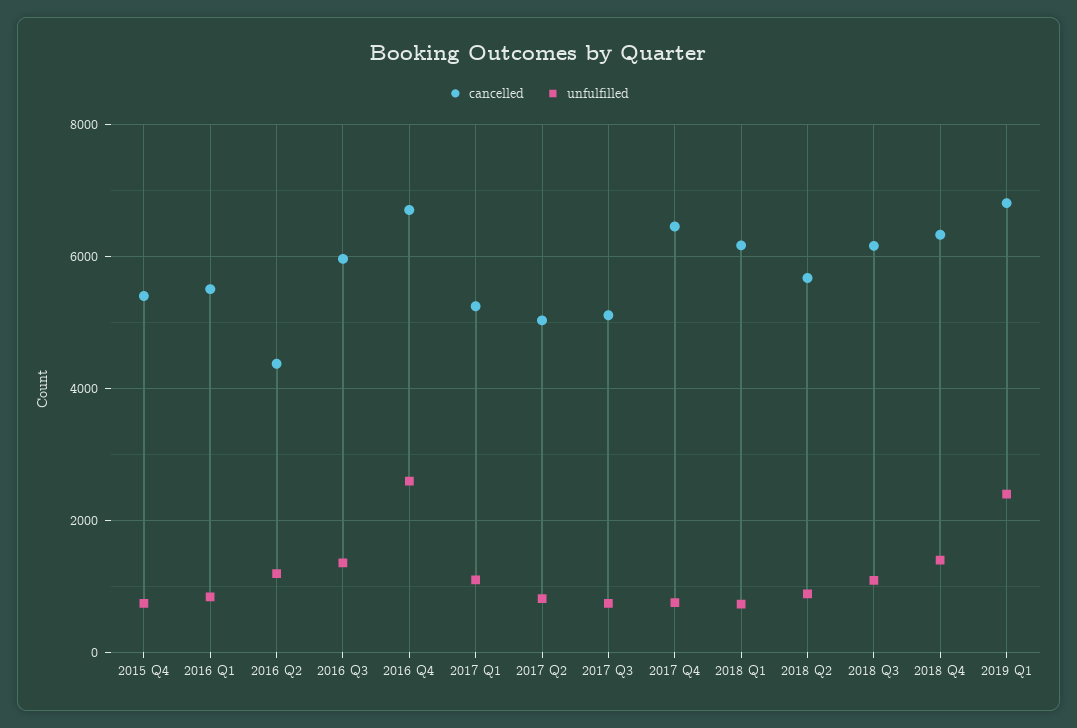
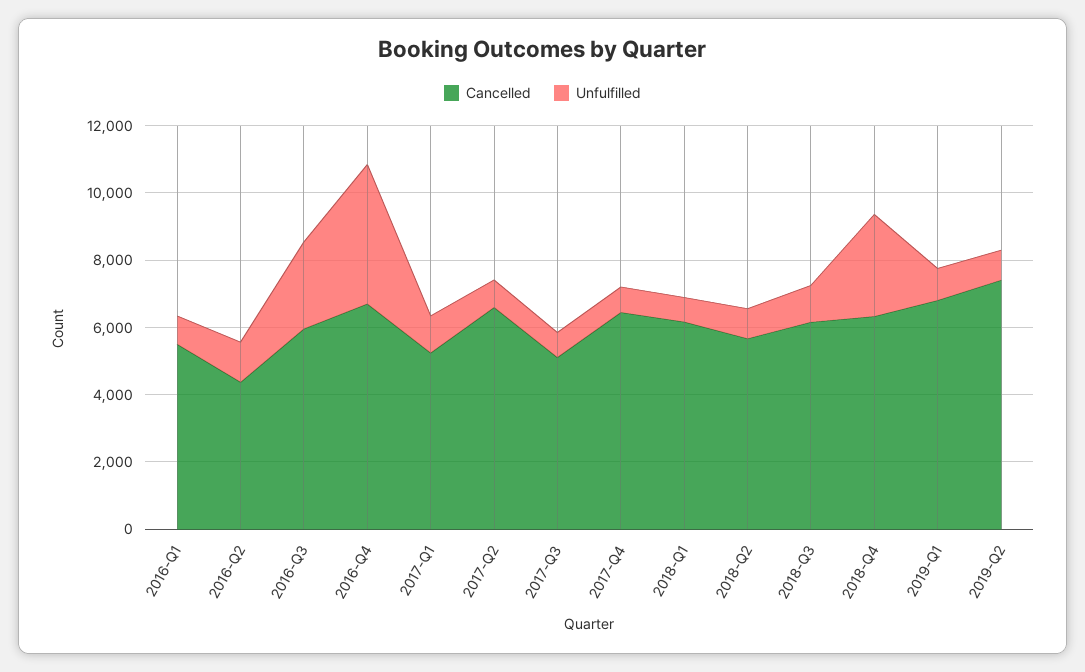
cancelled, 2015 Q4: 5400 -> none
unfulfilled, 2015 Q4: 800 -> none
unfulfilled, 2016 Q3: 1400 -> 2500
unfulfilled, 2016 Q4: 2600 -> 4000
cancelled, 2017 Q2: 5000 -> 6500
unfulfilled, 2018 Q4: 1400 -> 3000
unfulfilled, 2019 Q1: 2400 -> 1000
cancelled, 2019-Q2: none -> 7500
unfulfilled, 2019-Q2: none -> 1000

